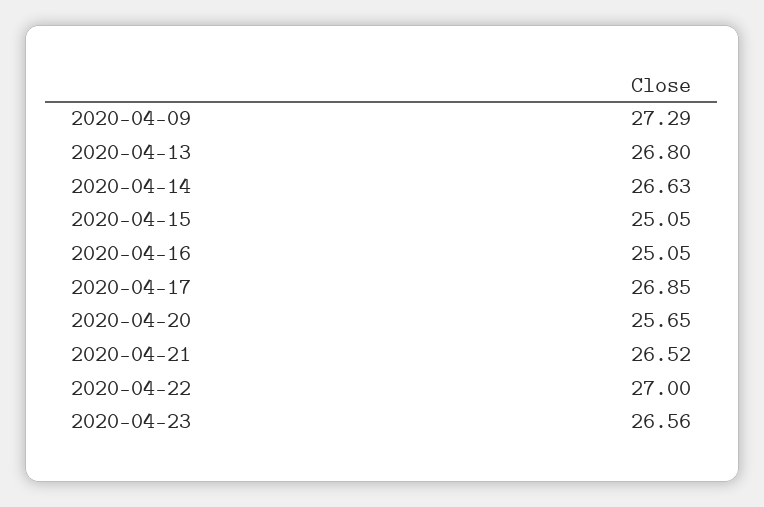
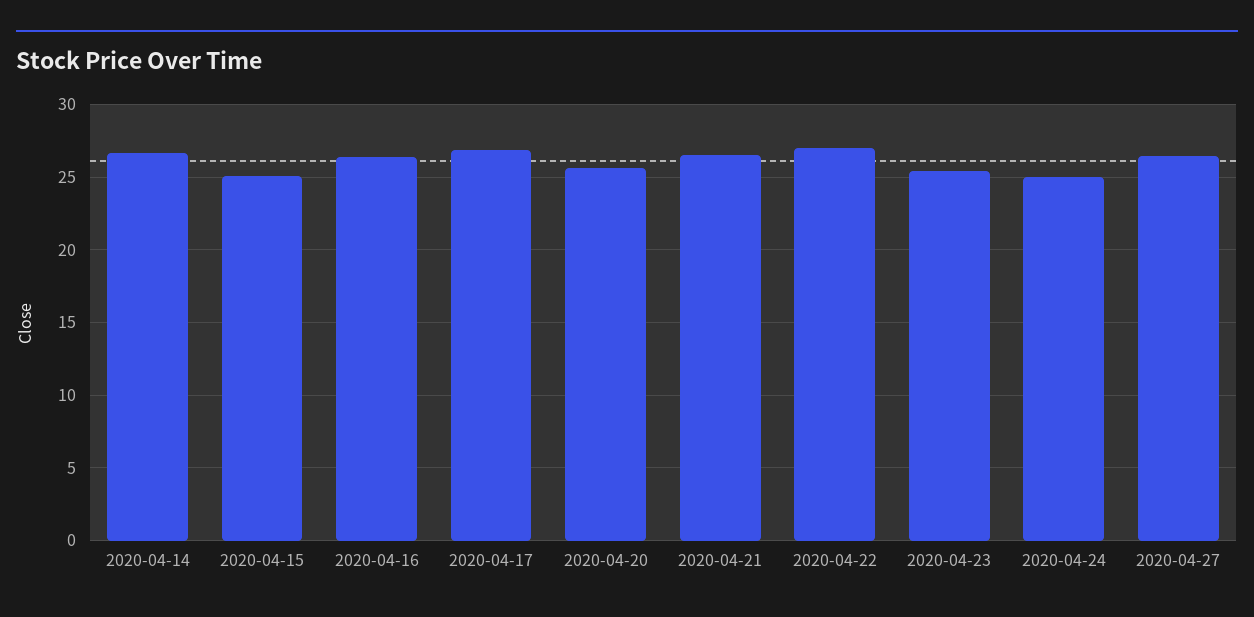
2020-04-09: 27.29 -> none
2020-04-13: 26.8 -> none
2020-04-16: 25.05 -> 26.5
2020-04-23: 26.56 -> 25.5
2020-04-24: none -> 25
2020-04-27: none -> 26.5

